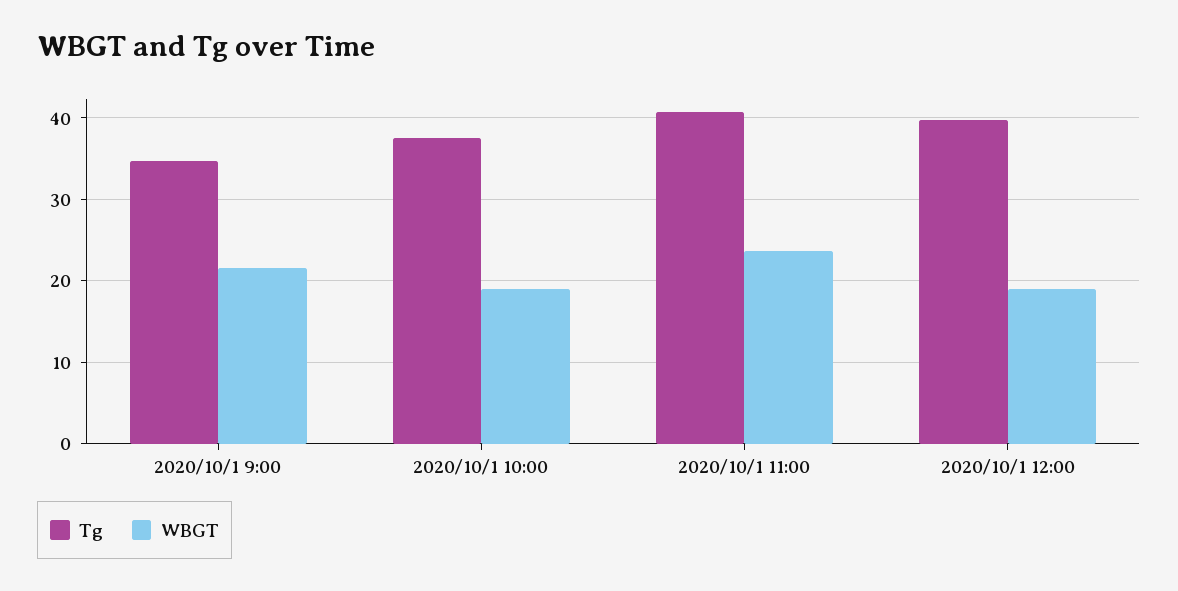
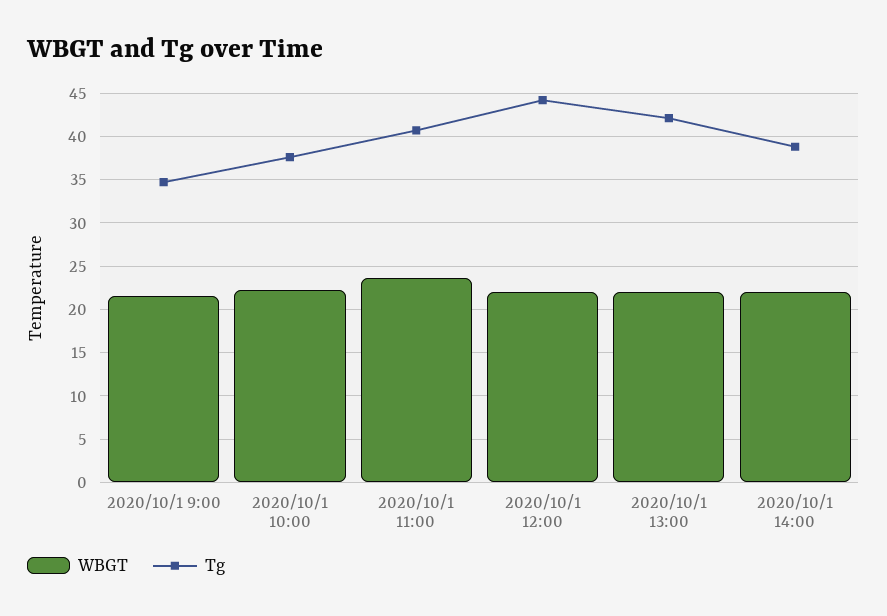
WBGT, 2020/10/1 10:00: 19 -> 22
Tg, 2020/10/1 12:00: 40 -> 44
WBGT, 2020/10/1 12:00: 19 -> 22
WBGT, 2020/10/1 13:00: none -> 22
Tg, 2020/10/1 13:00: none -> 42
WBGT, 2020/10/1 14:00: none -> 22
Tg, 2020/10/1 14:00: none -> 39

